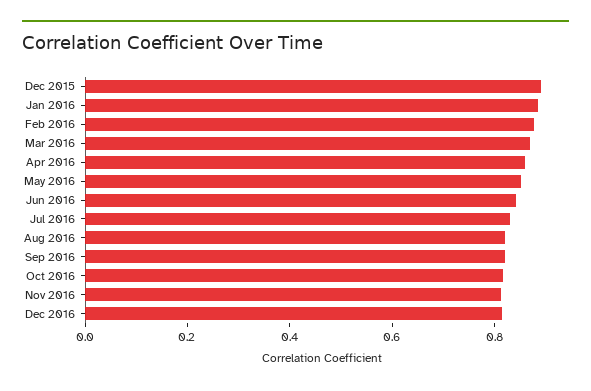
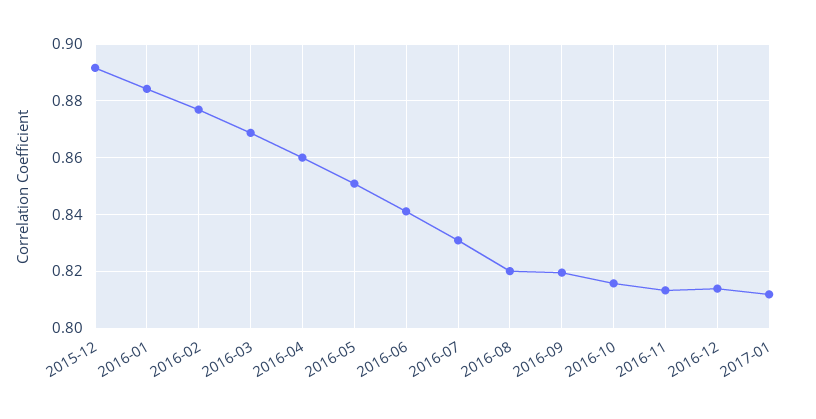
2017-01: none -> 0.8125

